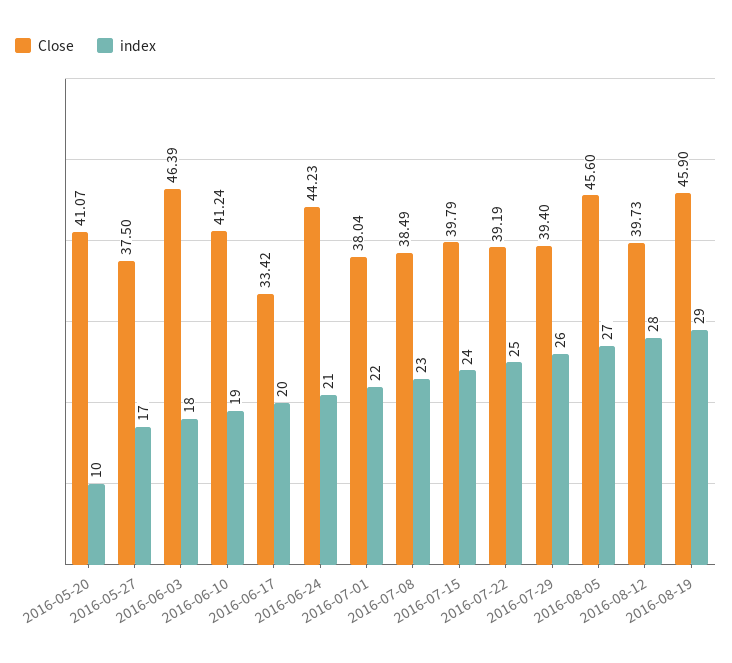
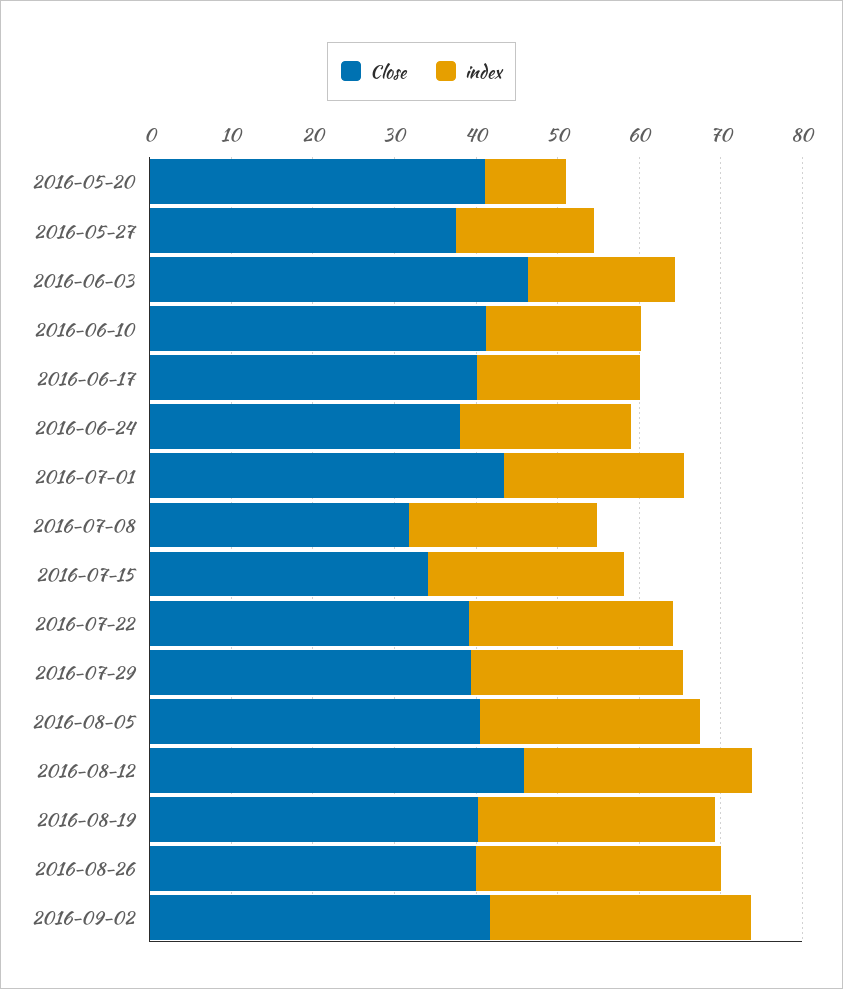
Close, 2016-06-17: 33.42 -> 40
Close, 2016-06-24: 44.23 -> 38
Close, 2016-07-01: 38.04 -> 44
Close, 2016-07-08: 38.49 -> 32
Close, 2016-07-15: 39.79 -> 34
Close, 2016-08-05: 45.6 -> 40
Close, 2016-08-12: 39.73 -> 46
Close, 2016-08-19: 45.9 -> 40
Close, 2016-08-26: none -> 40
index, 2016-08-26: none -> 30
Close, 2016-09-02: none -> 42
index, 2016-09-02: none -> 32

